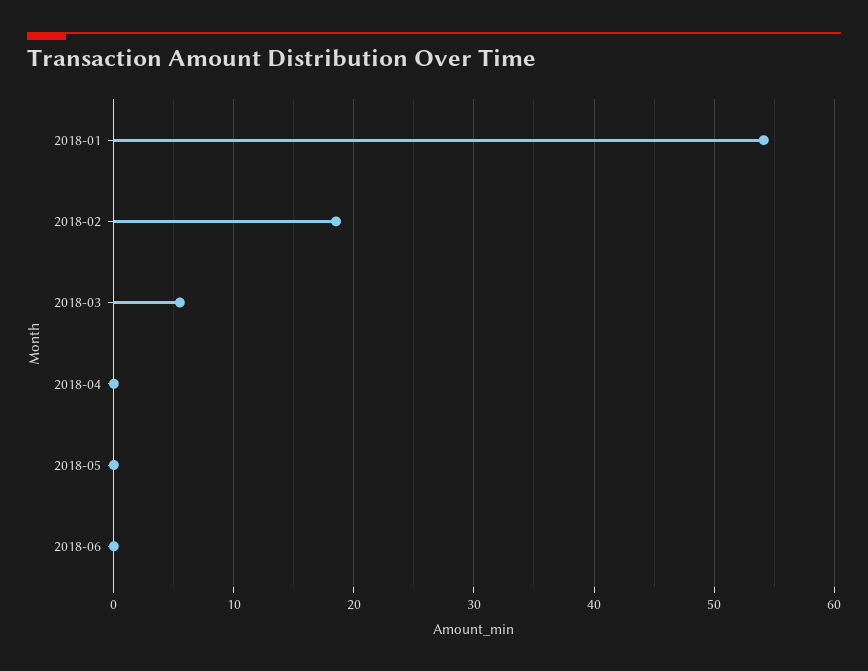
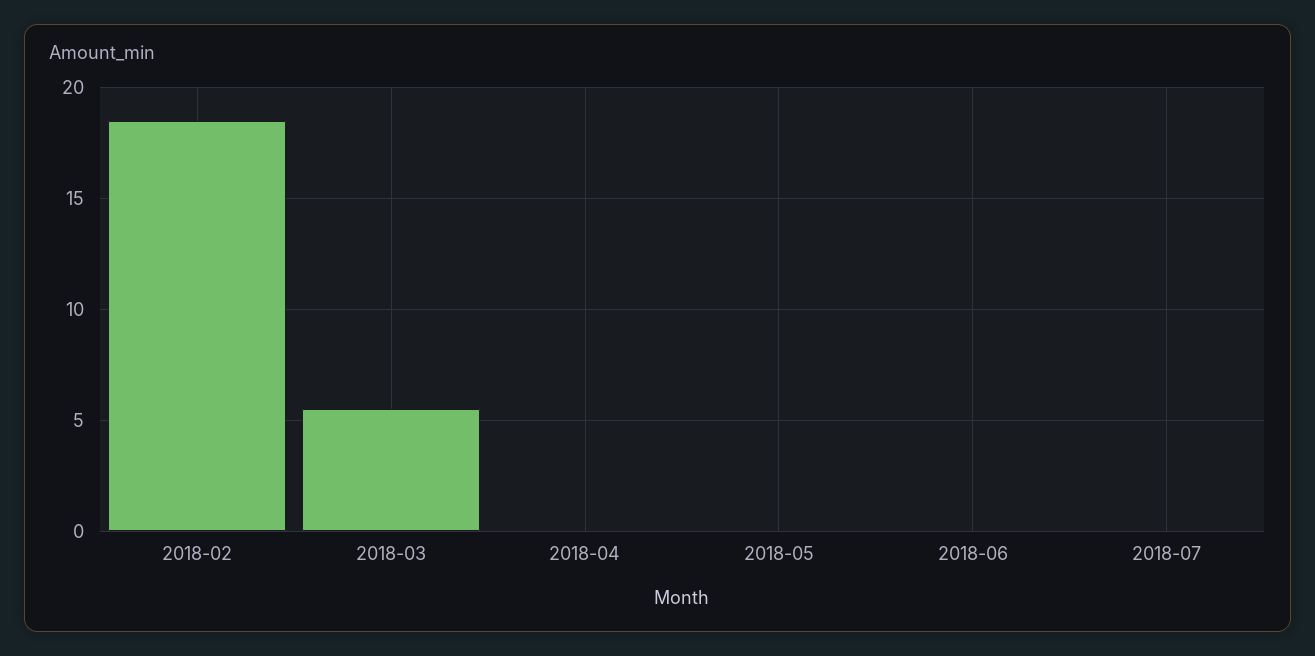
2018-01: 54 -> none
2018-07: none -> 0

